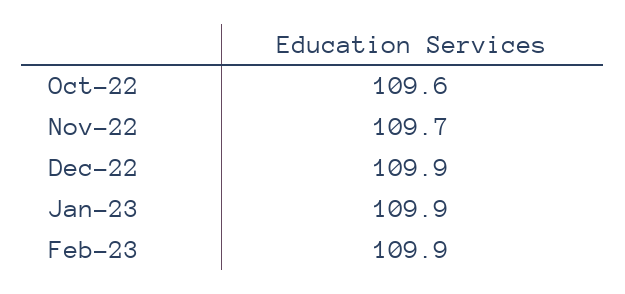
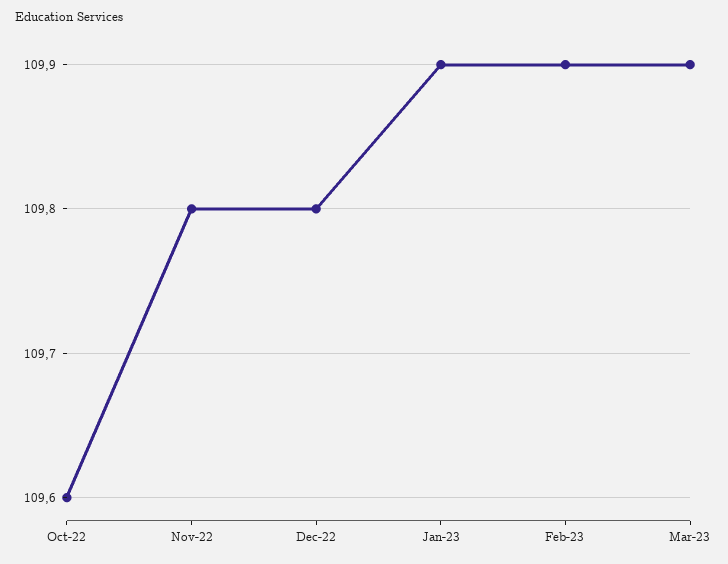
Nov-22: 109.7 -> 109.8
Dec-22: 109.9 -> 109.8
Mar-23: none -> 109.9

